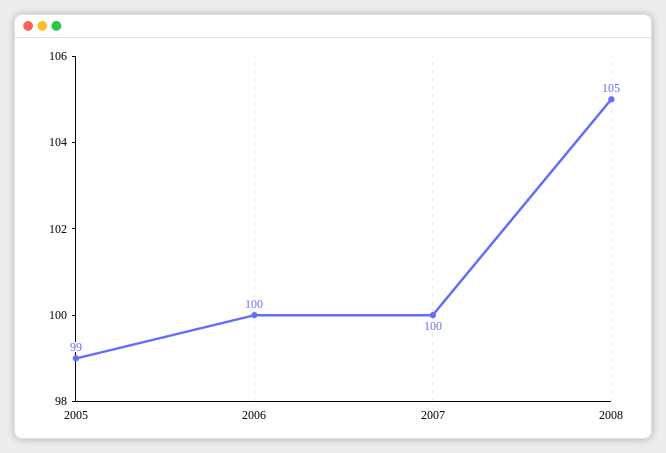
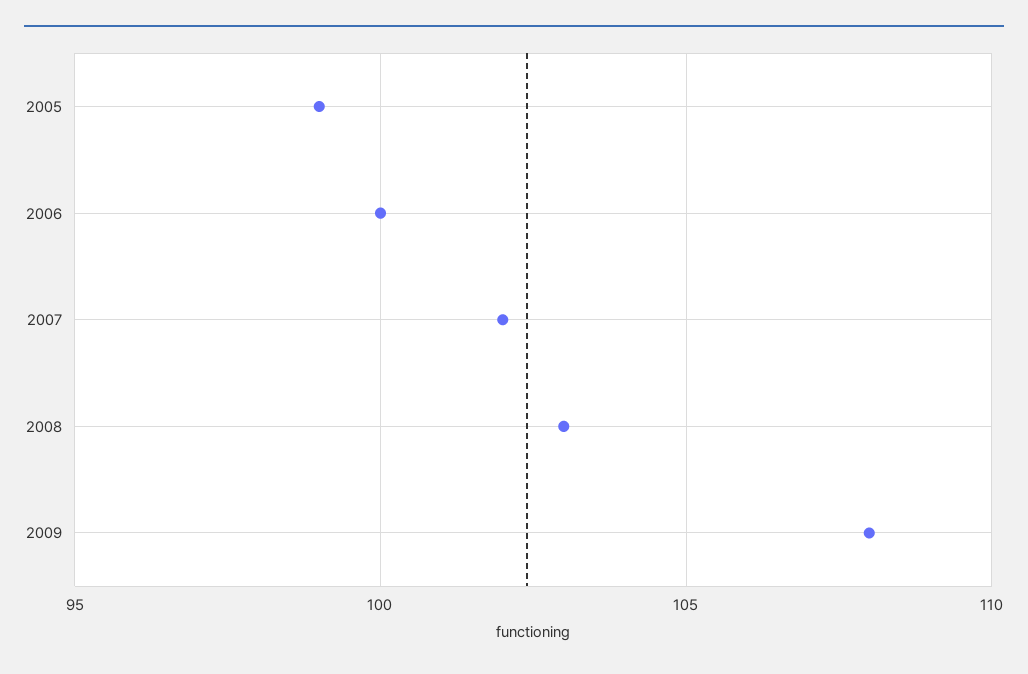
2007: 100 -> 102
2008: 105 -> 103
2009: none -> 108

